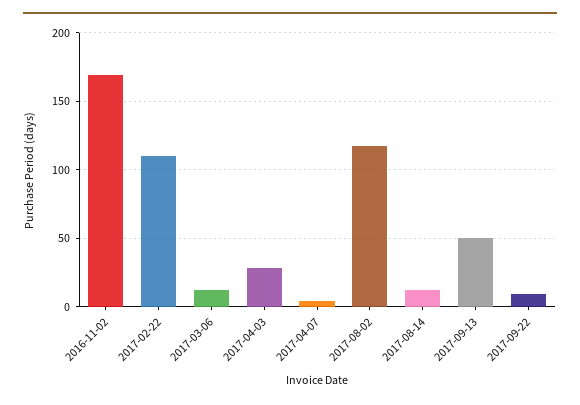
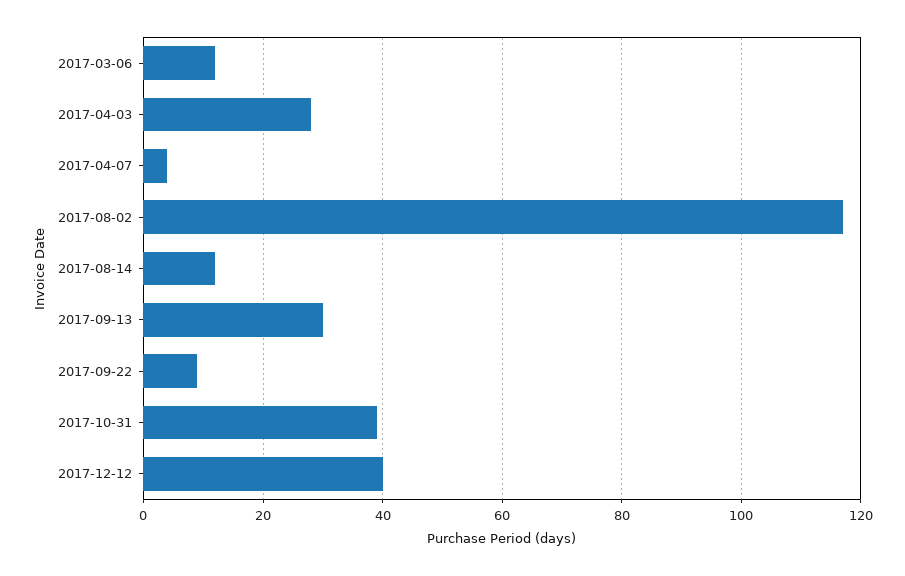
2016-11-02: 170 -> none
2017-02-22: 110 -> none
2017-09-13: 50 -> 30
2017-10-31: none -> 40
2017-12-12: none -> 40

